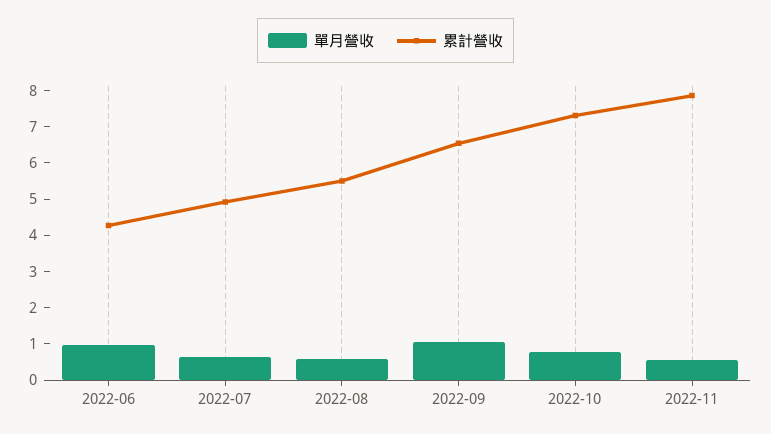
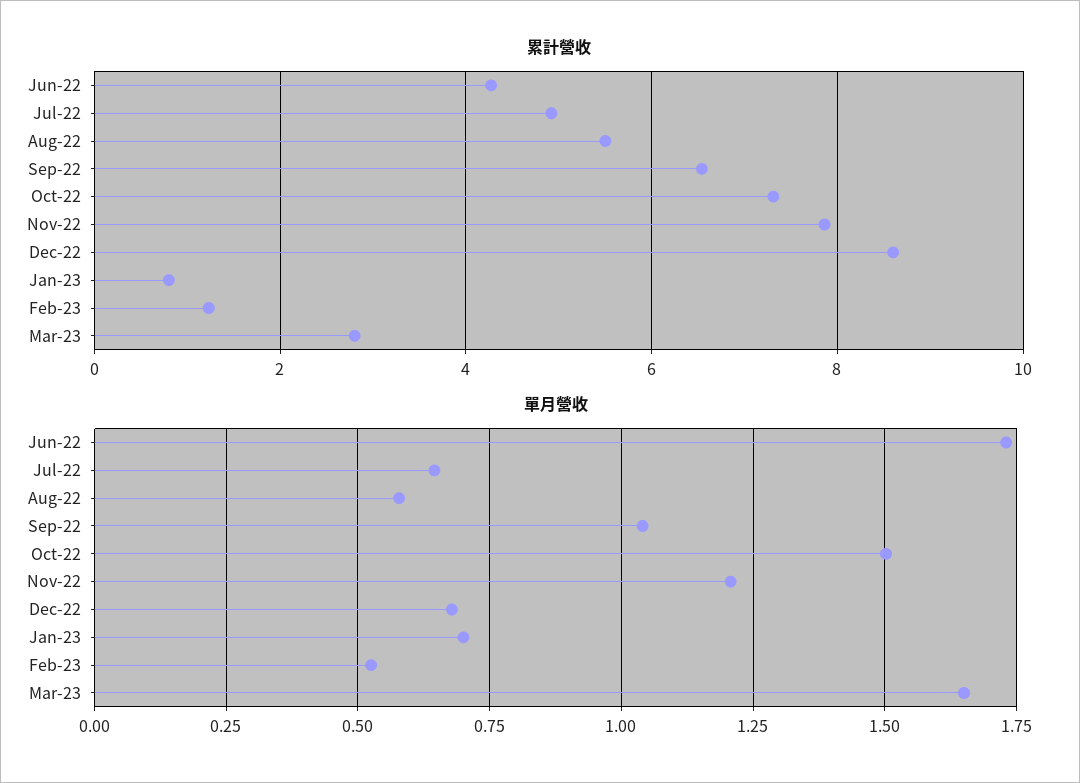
單月營收, 2022-06: 1 -> 1.725
單月營收, 2022-10: 0.75 -> 1.5
單月營收, 2022-11: 0.5 -> 1.2
累計營收, Dec-22: none -> 8.6
累計營收, Jan-23: none -> 0.8
累計營收, Feb-23: none -> 1.2
累計營收, Mar-23: none -> 2.8
單月營收, Dec-22: none -> 0.675
單月營收, Jan-23: none -> 0.7
單月營收, Feb-23: none -> 0.525
單月營收, Mar-23: none -> 1.65

